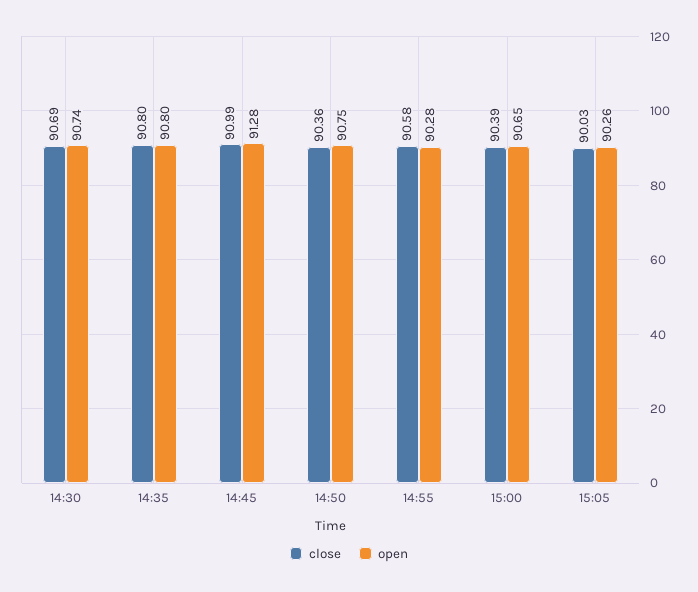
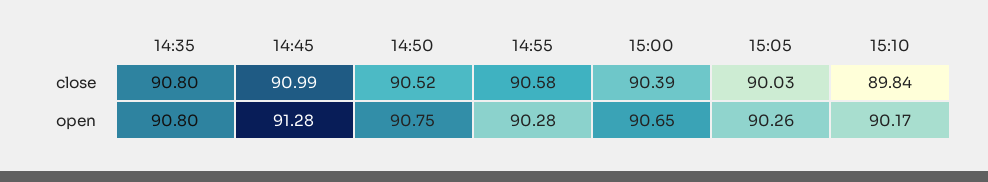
close, 14:30: 90.69 -> none
open, 14:30: 90.74 -> none
close, 14:50: 90.36 -> 90.52
close, 15:10: none -> 89.84
open, 15:10: none -> 90.17

